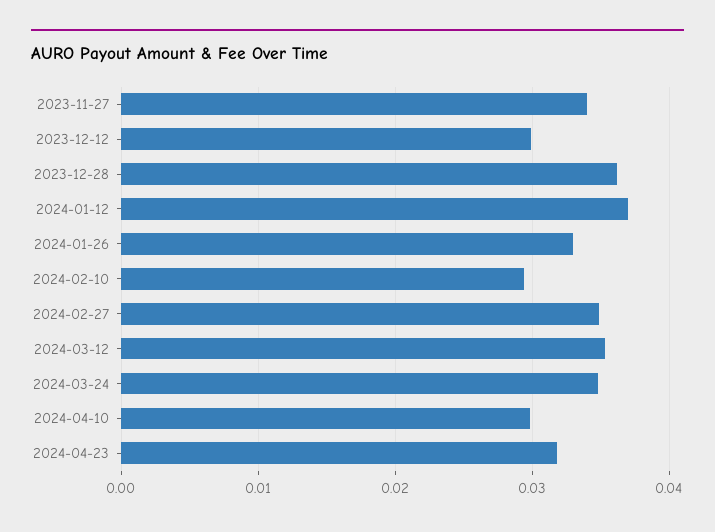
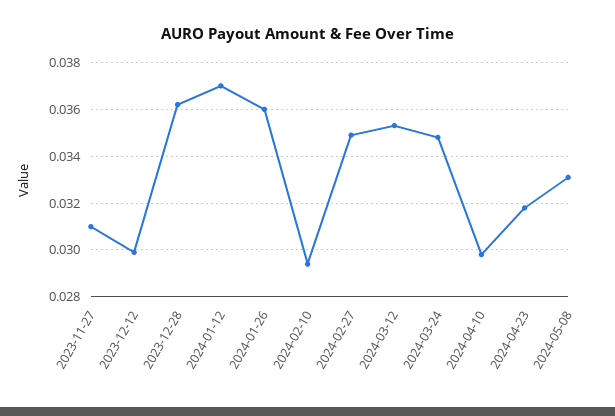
2023-11-27: 0.034 -> 0.031
2024-01-26: 0.033 -> 0.036
2024-05-08: none -> 0.033

